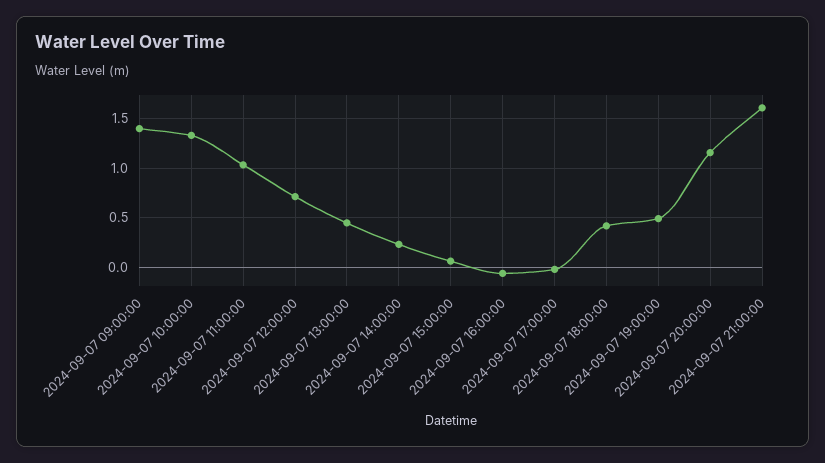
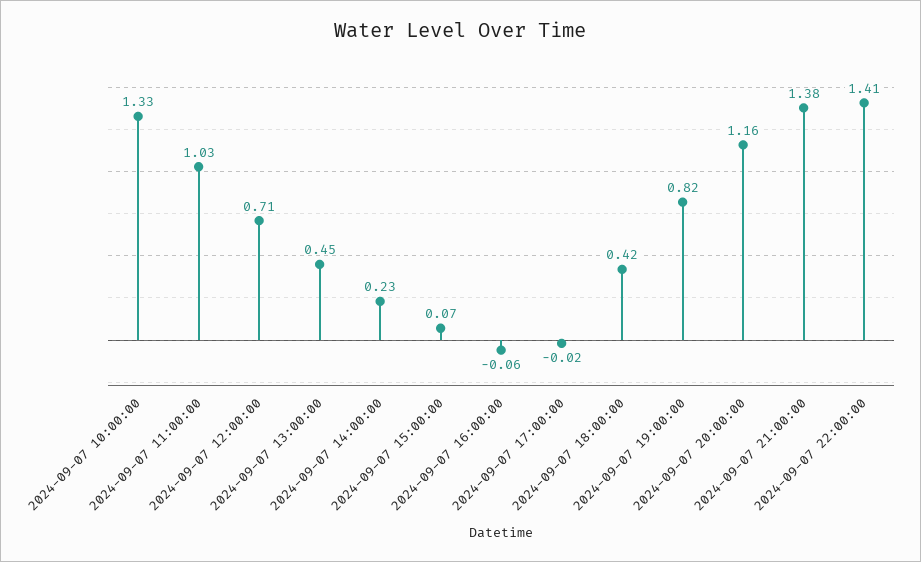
2024-09-07 09:00:00: 1.4 -> none
2024-09-07 19:00:00: 0.5 -> 0.82
2024-09-07 21:00:00: 1.6 -> 1.38
2024-09-07 22:00:00: none -> 1.41

